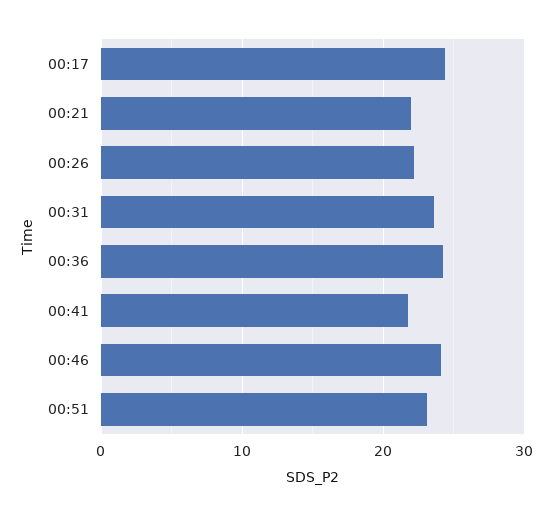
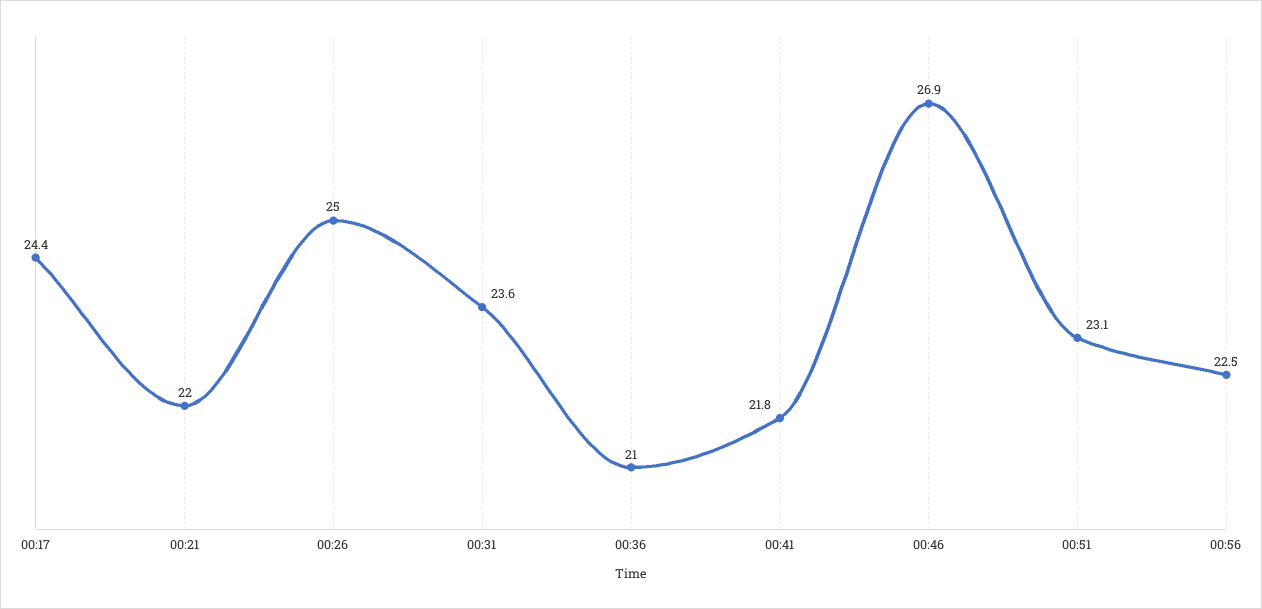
00:26: 22 -> 25
00:36: 24 -> 21
00:46: 24 -> 26.9
00:56: none -> 22.5

